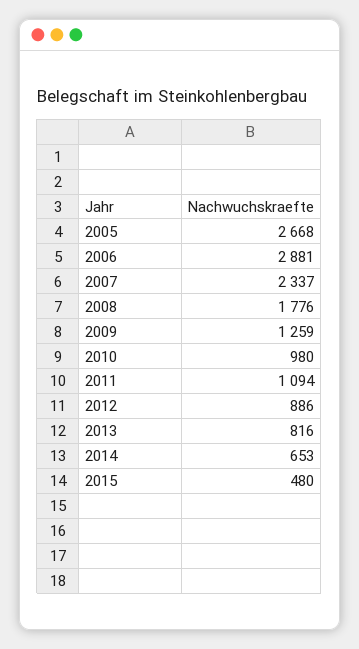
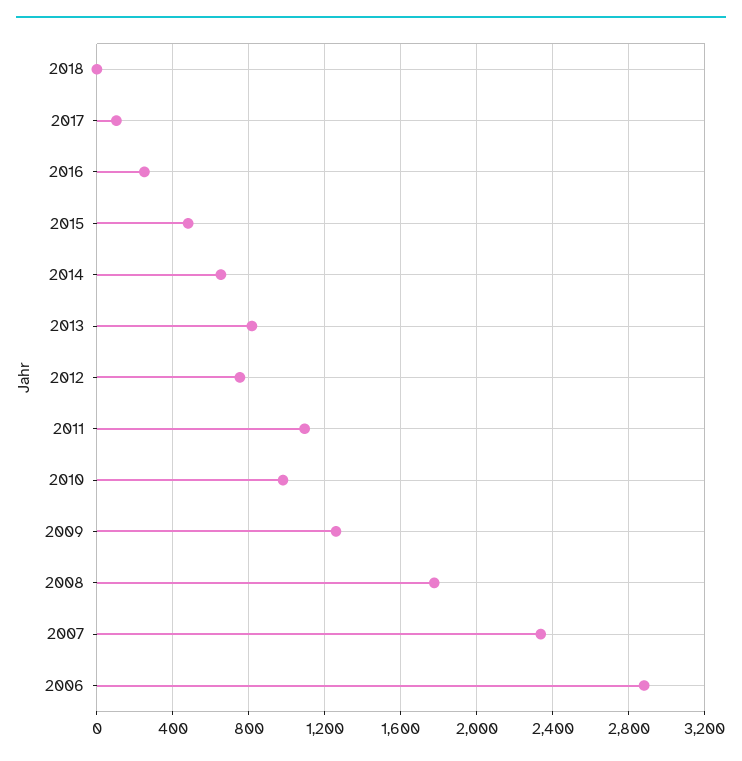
2005: 2668 -> none
2012: 886 -> 750
2018: none -> 0
2017: none -> 100
2016: none -> 250

